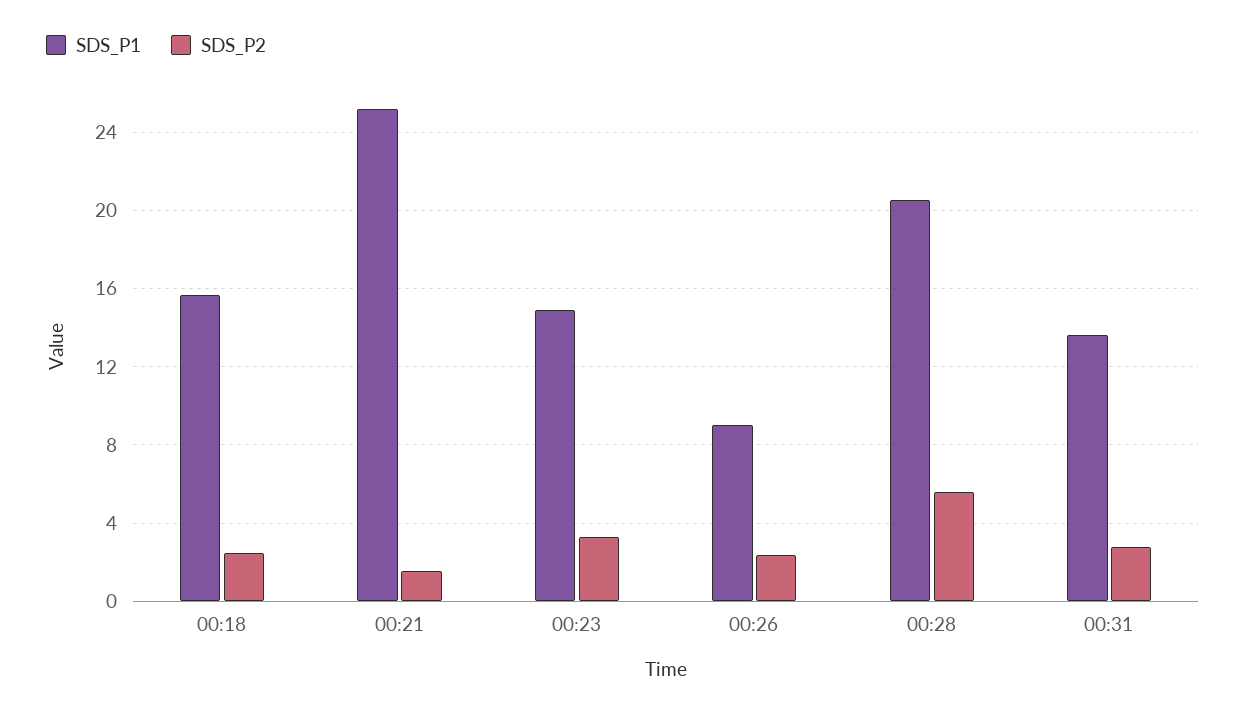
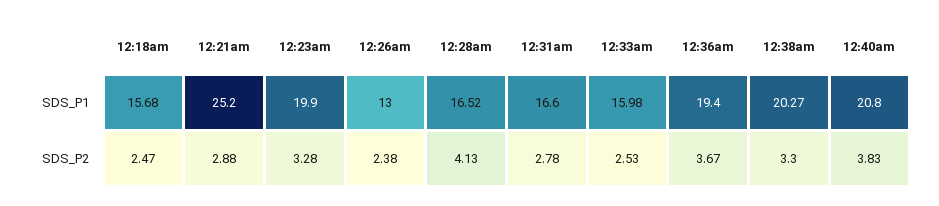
SDS_P2, 00:21: 1.5 -> 2.88
SDS_P1, 00:23: 15 -> 19.9
SDS_P1, 00:26: 9 -> 13
SDS_P1, 00:28: 20.5 -> 16.52
SDS_P2, 00:28: 5.5 -> 4.13
SDS_P1, 00:31: 13.5 -> 16.6
SDS_P1, 12:33am: none -> 15.98
SDS_P1, 12:36am: none -> 19.4
SDS_P1, 12:38am: none -> 20.27
SDS_P1, 12:40am: none -> 20.8
SDS_P2, 12:33am: none -> 2.53
SDS_P2, 12:36am: none -> 3.67
SDS_P2, 12:38am: none -> 3.3
SDS_P2, 12:40am: none -> 3.83

